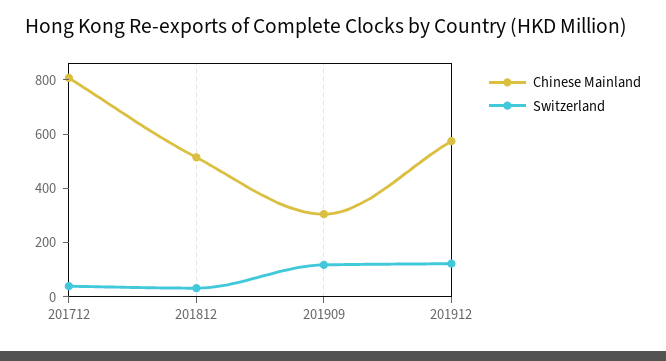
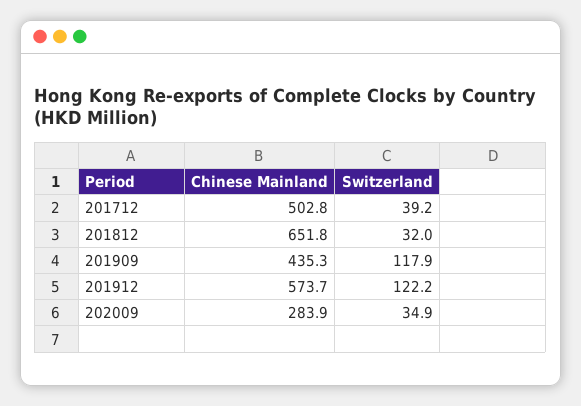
Chinese Mainland, 201712: 800 -> 502.8
Chinese Mainland, 201812: 500 -> 651.8
Chinese Mainland, 201909: 300 -> 435.3
Chinese Mainland, 202009: none -> 283.9
Switzerland, 202009: none -> 34.9

